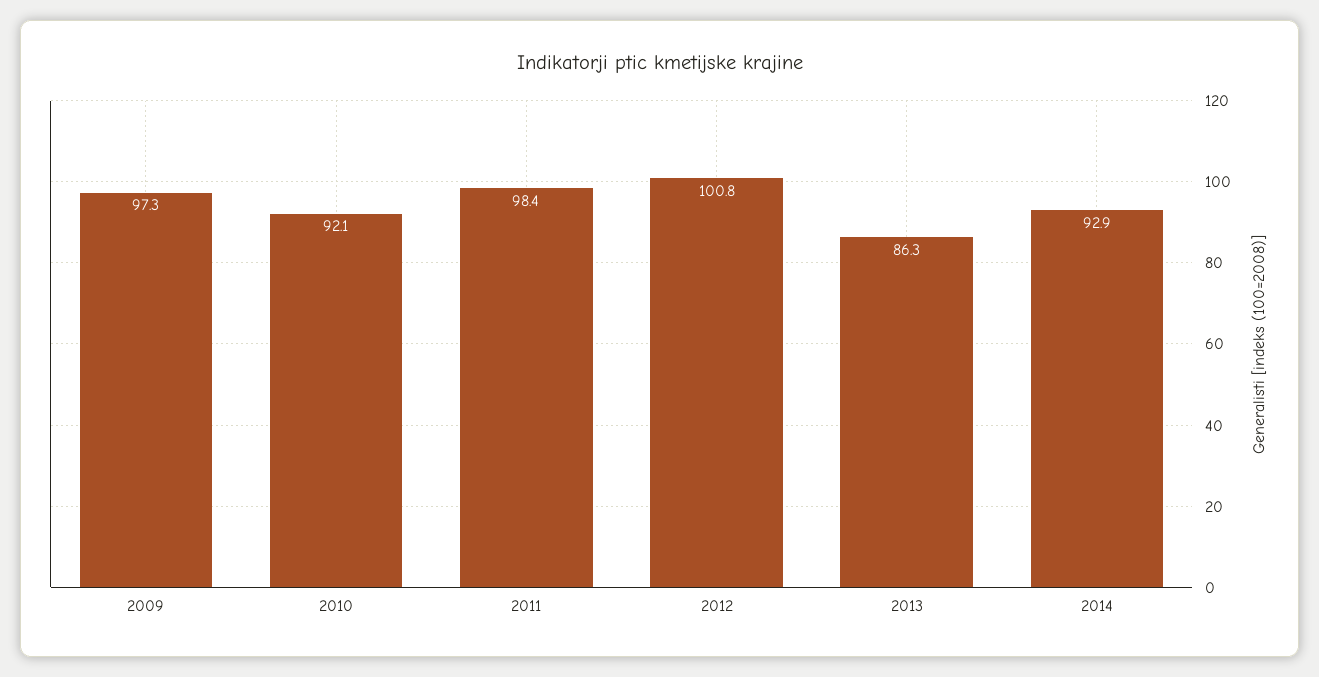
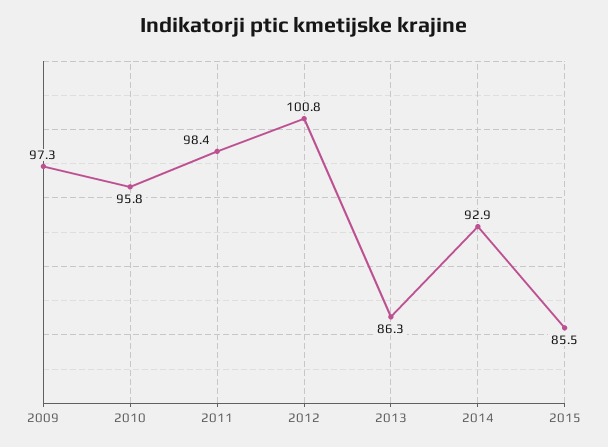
2010: 92.1 -> 95.8
2015: none -> 85.5

